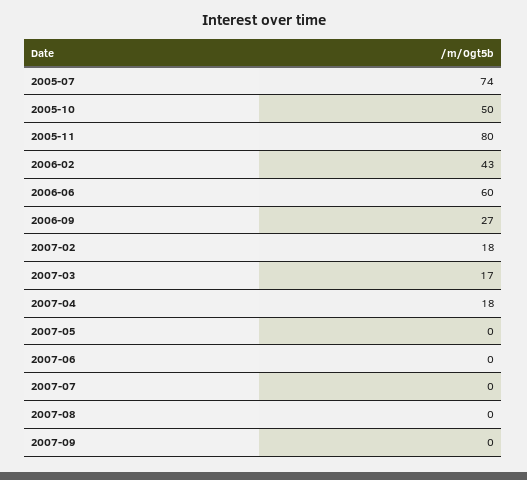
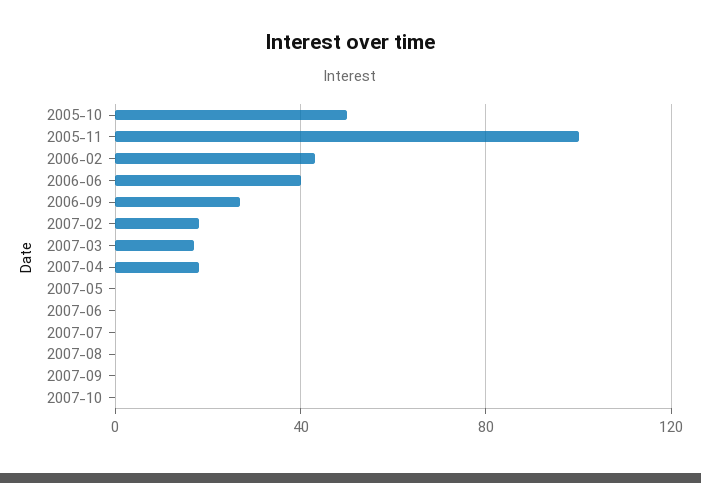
2005-07: 74 -> none
2005-11: 80 -> 100
2006-06: 60 -> 40
2007-10: none -> 0

